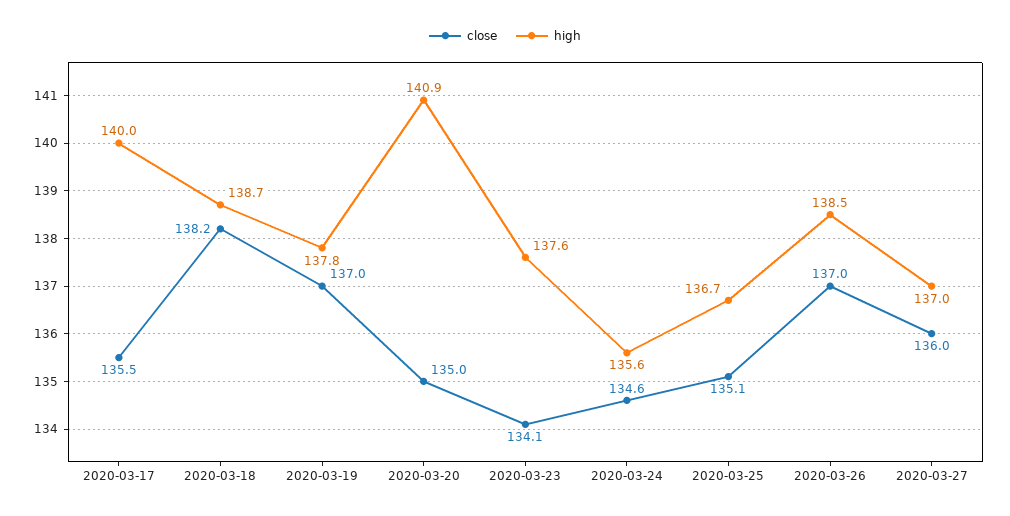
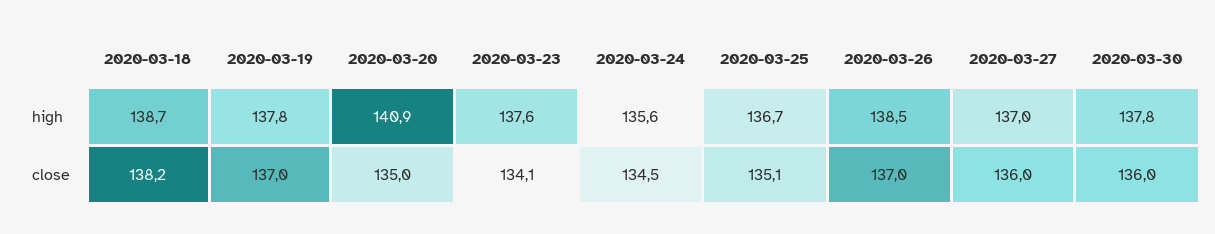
close, 2020-03-17: 135.5 -> none
high, 2020-03-17: 140 -> none
close, 2020-03-24: 134.6 -> 134.5
high, 2020-03-30: none -> 137.8
close, 2020-03-30: none -> 136

